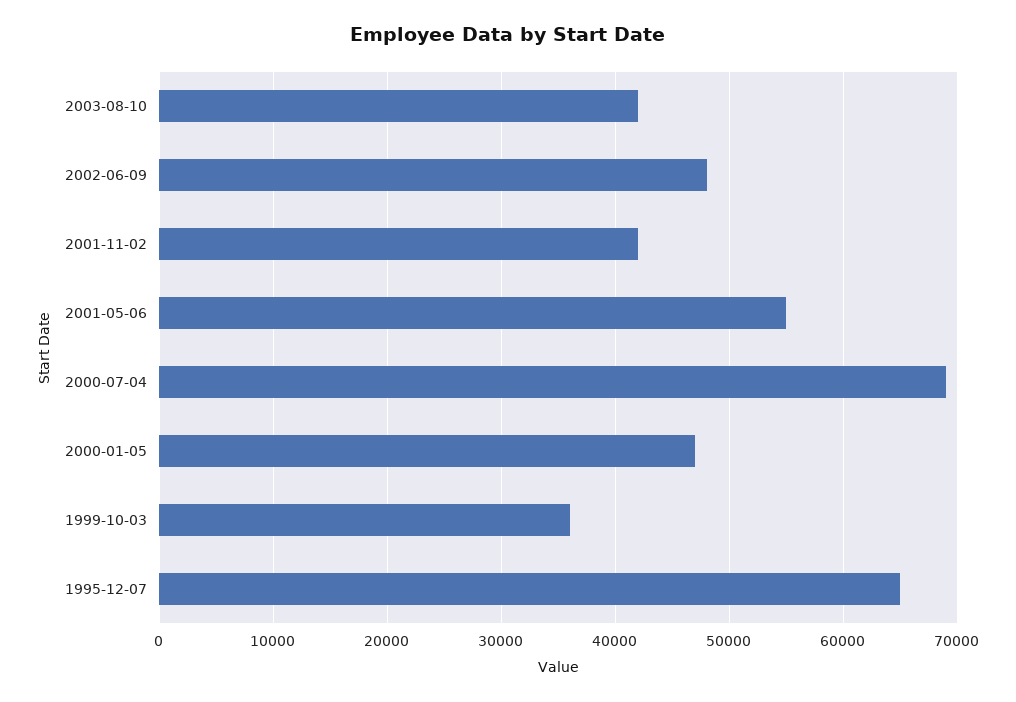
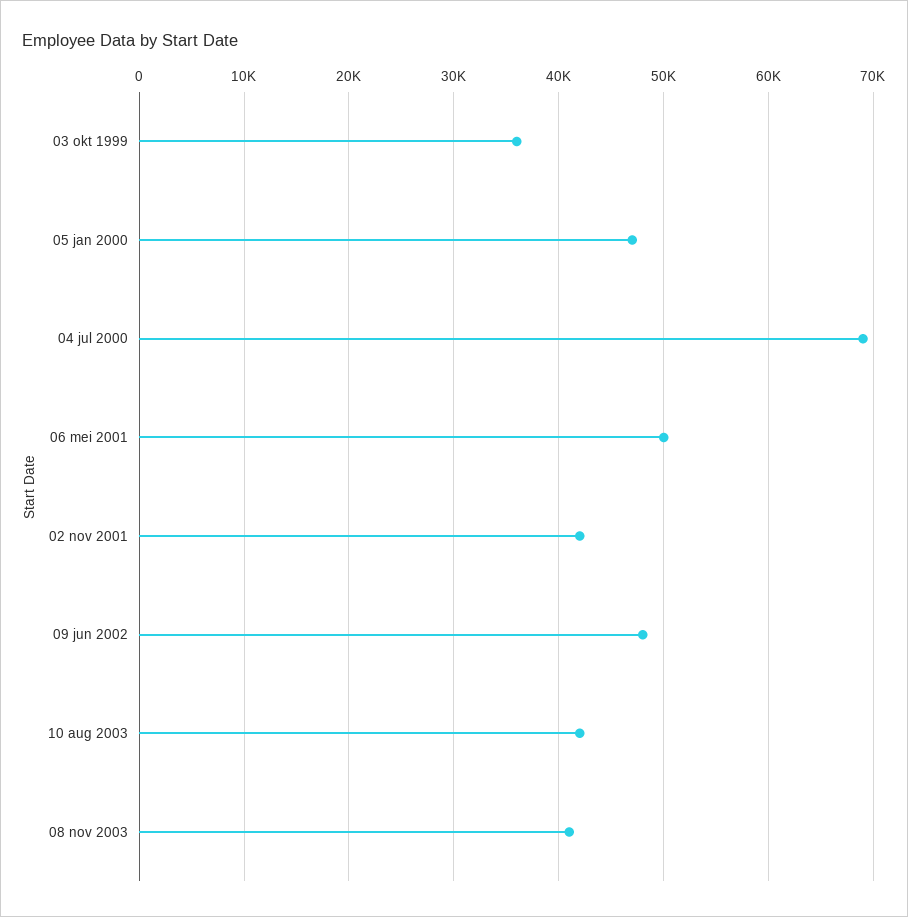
2001-05-06: 55000 -> 50000
1995-12-07: 65000 -> none
08 nov 2003: none -> 41000

